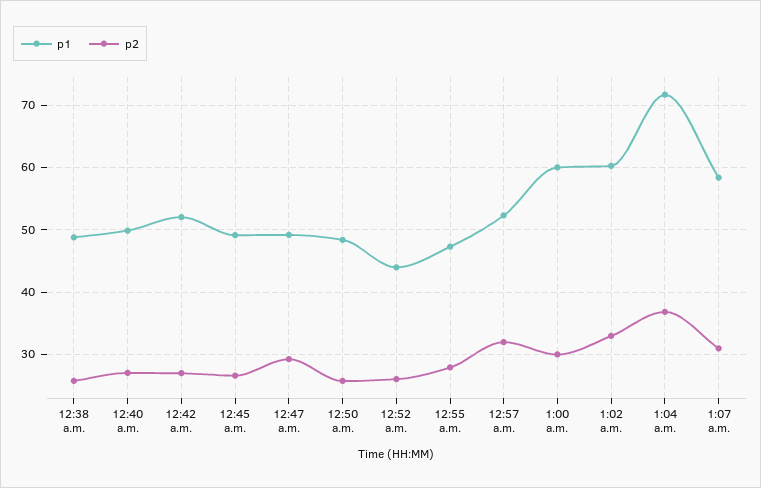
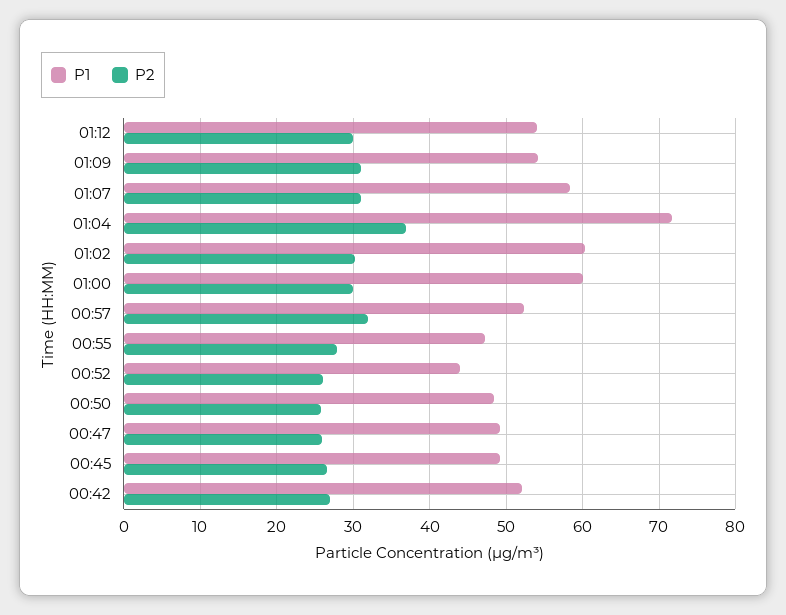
p1, 12:38 a.m.: 49 -> none
p2, 12:38 a.m.: 26 -> none
p1, 12:40 a.m.: 50 -> none
p2, 12:40 a.m.: 27 -> none
p2, 12:47 a.m.: 29 -> 26
p2, 1:02 a.m.: 33 -> 30
p1, 01:12: none -> 54
p2, 01:12: none -> 30
p1, 01:09: none -> 54
p2, 01:09: none -> 31

